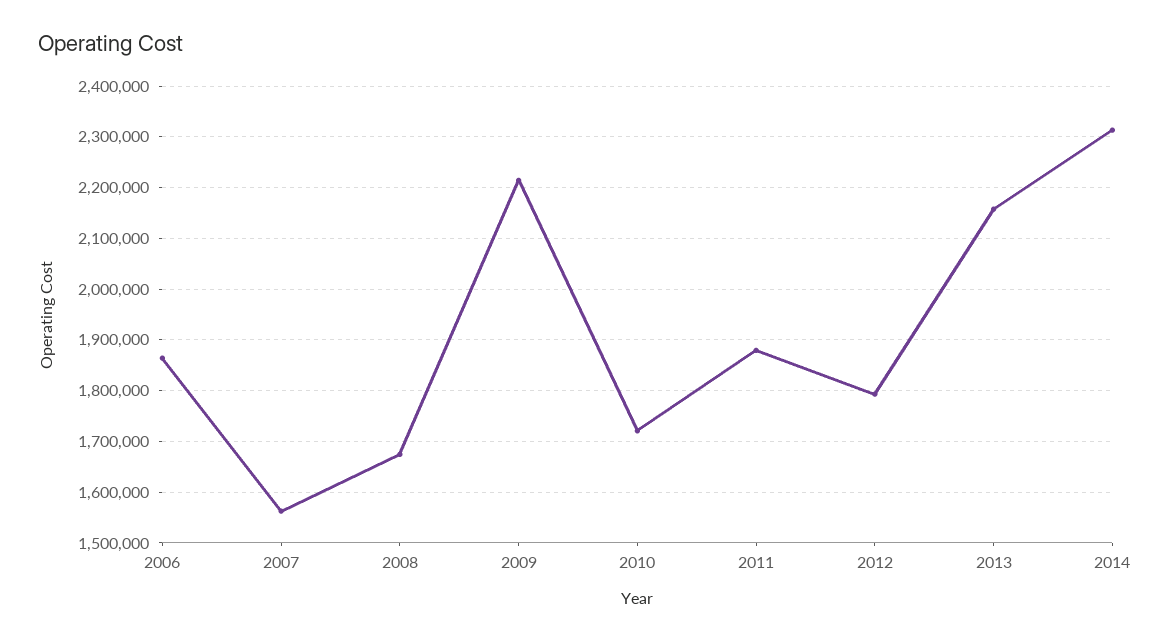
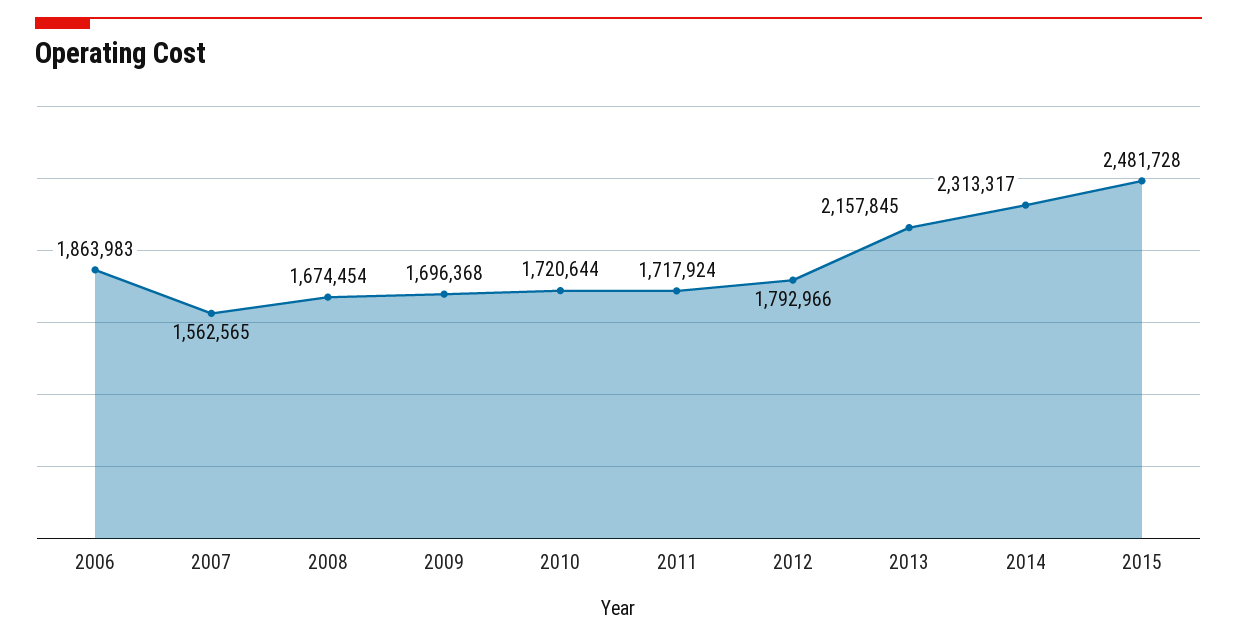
2009: 2220000 -> 1696368
2011: 1880000 -> 1717924
2015: none -> 2481728

